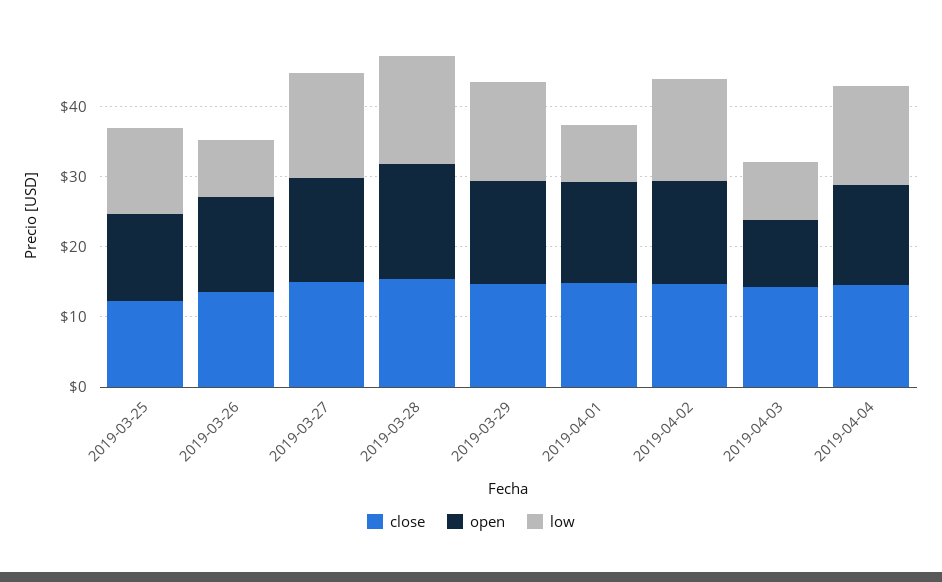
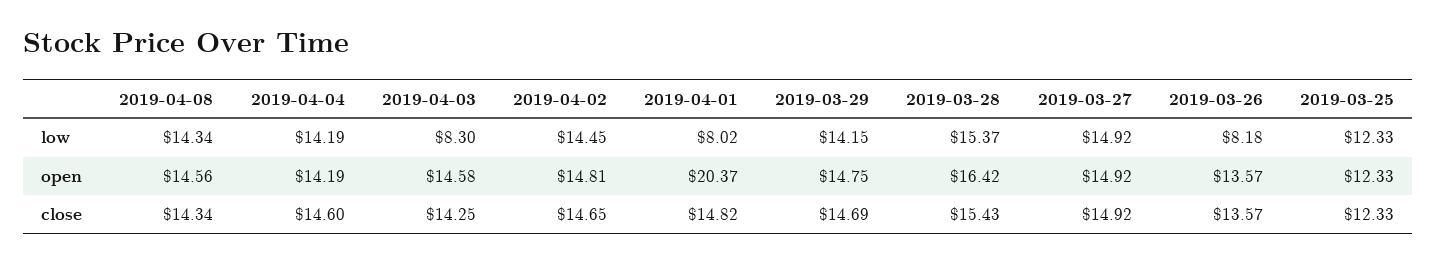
open, 2019-04-01: 14 -> 20.37
open, 2019-04-03: 10 -> 14.58
low, 2019-04-08: none -> 14.34
open, 2019-04-08: none -> 14.56
close, 2019-04-08: none -> 14.34

